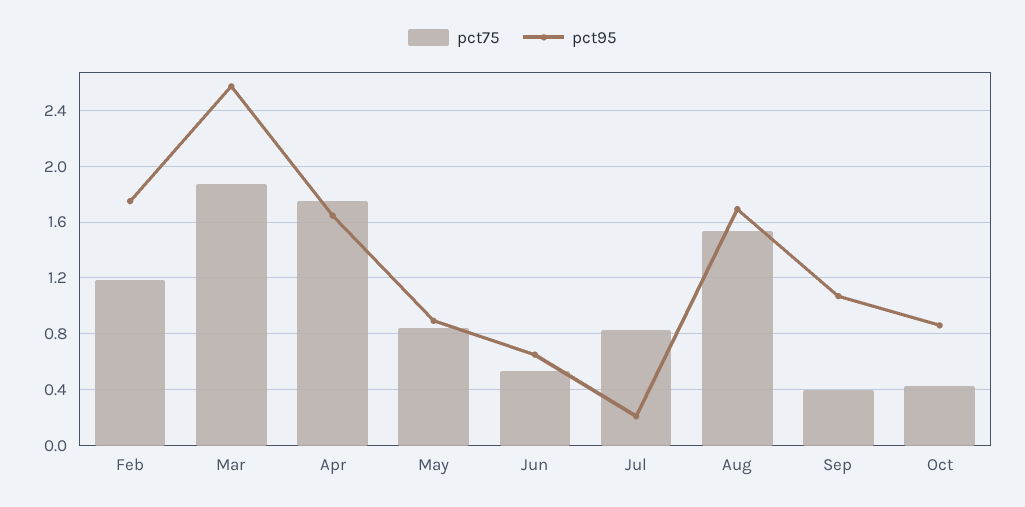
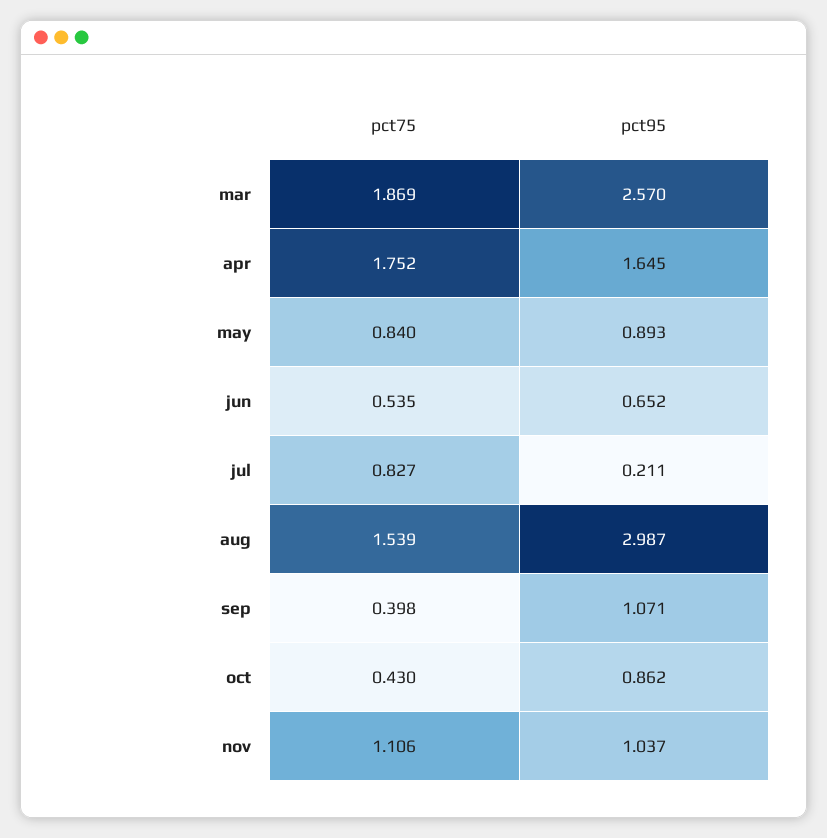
pct75, Feb: 1.2 -> none
pct95, Feb: 1.75 -> none
pct95, Aug: 1.7 -> 2.987
pct75, nov: none -> 1.106
pct95, nov: none -> 1.037

